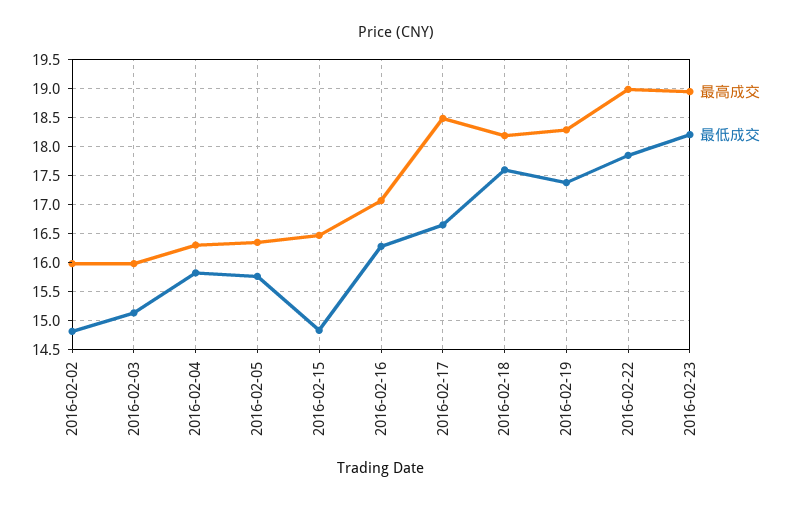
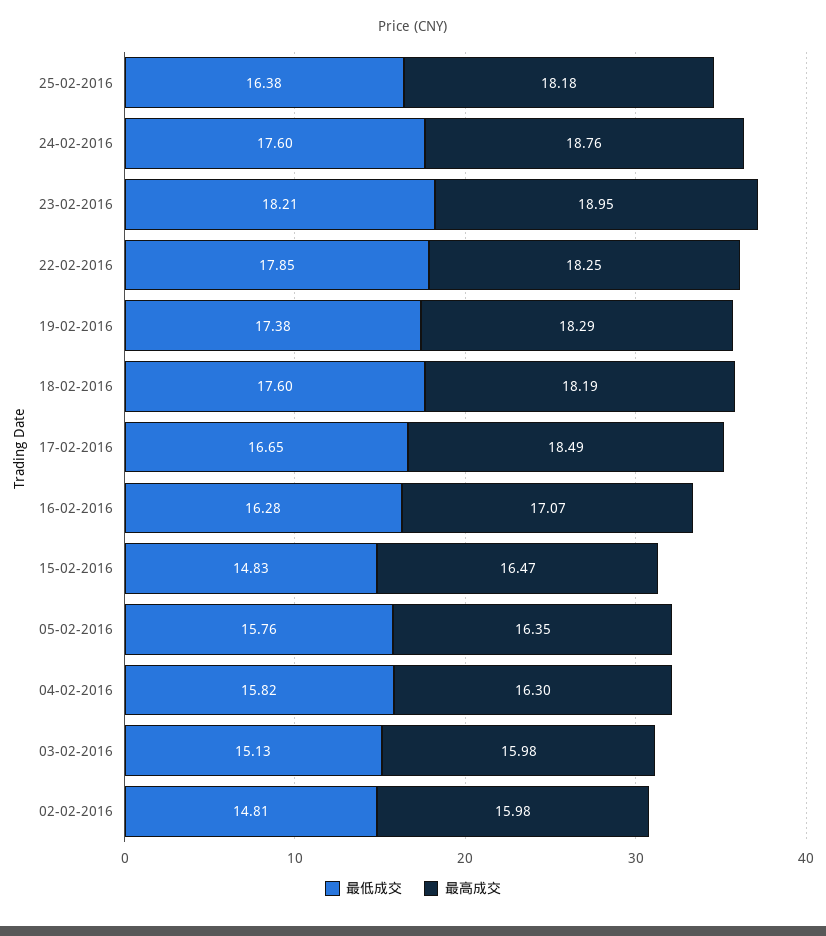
最高成交, 2016-02-22: 19 -> 18.25
最低成交, 25-02-2016: none -> 16.38
最高成交, 25-02-2016: none -> 18.18
最低成交, 24-02-2016: none -> 17.6
最高成交, 24-02-2016: none -> 18.76

